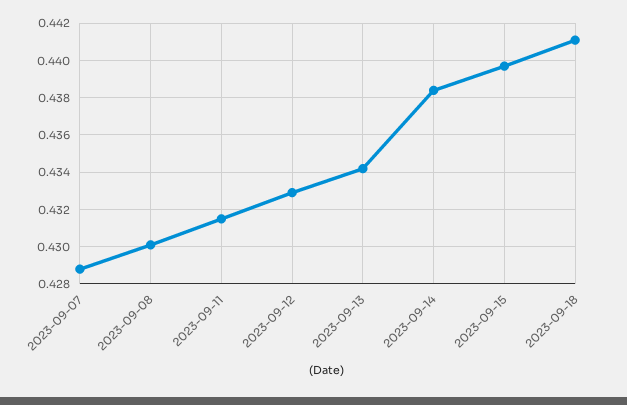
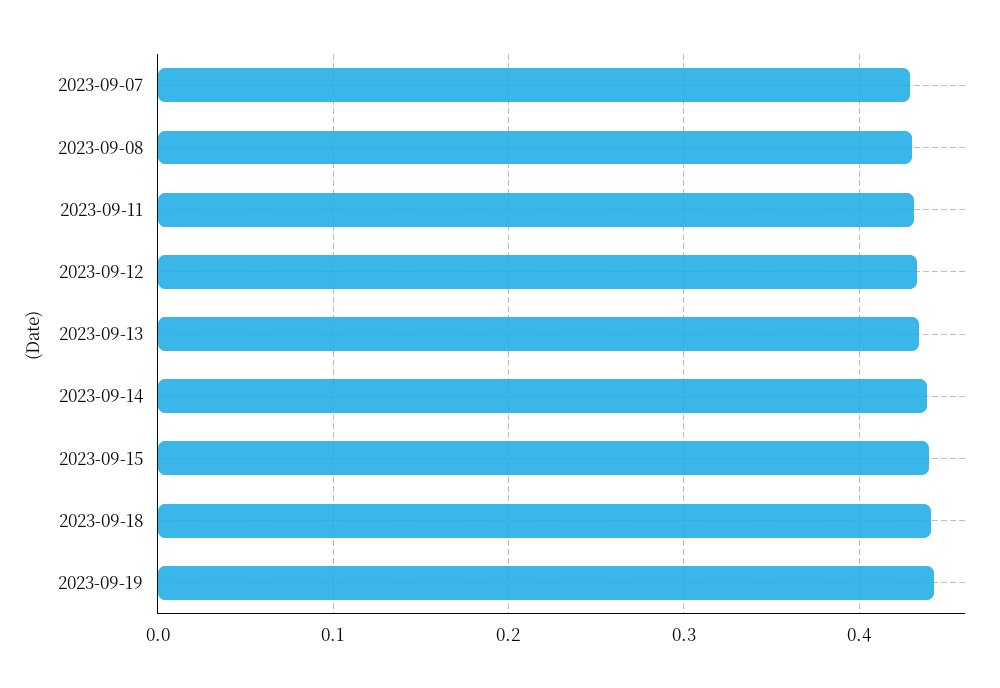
2023-09-19: none -> 0.44

